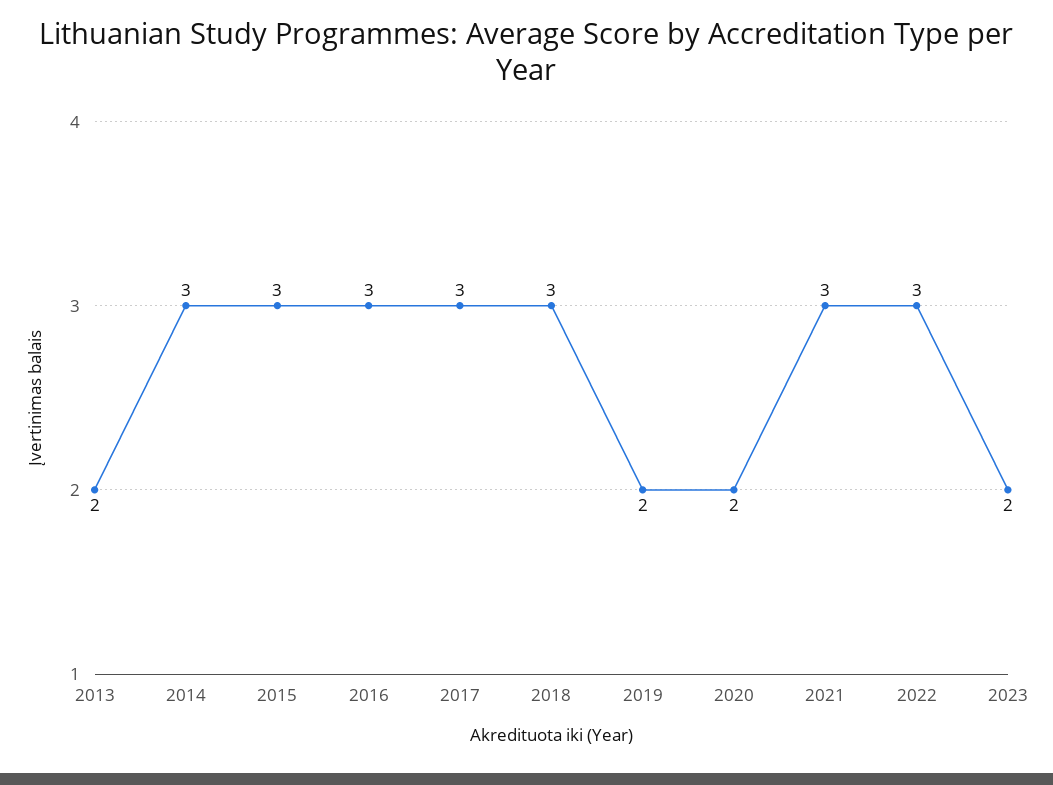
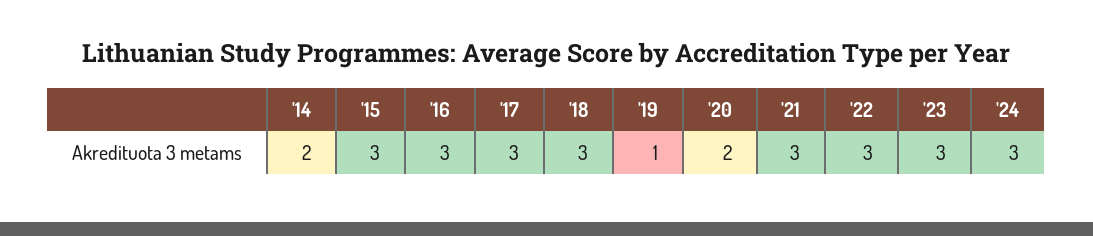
2013: 2 -> none
2014: 3 -> 2
2019: 2 -> 1
2023: 2 -> 3
'24: none -> 3

